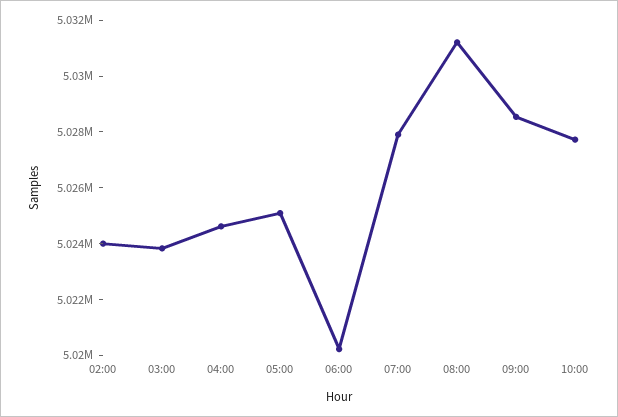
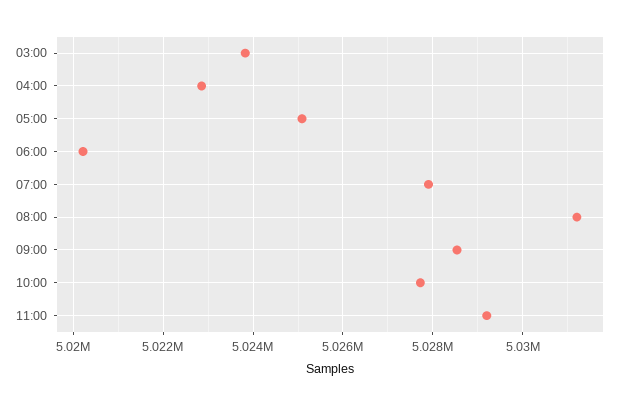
02:00: 5024000 -> none
04:00: 5024500 -> 5022800
11:00: none -> 5029200

